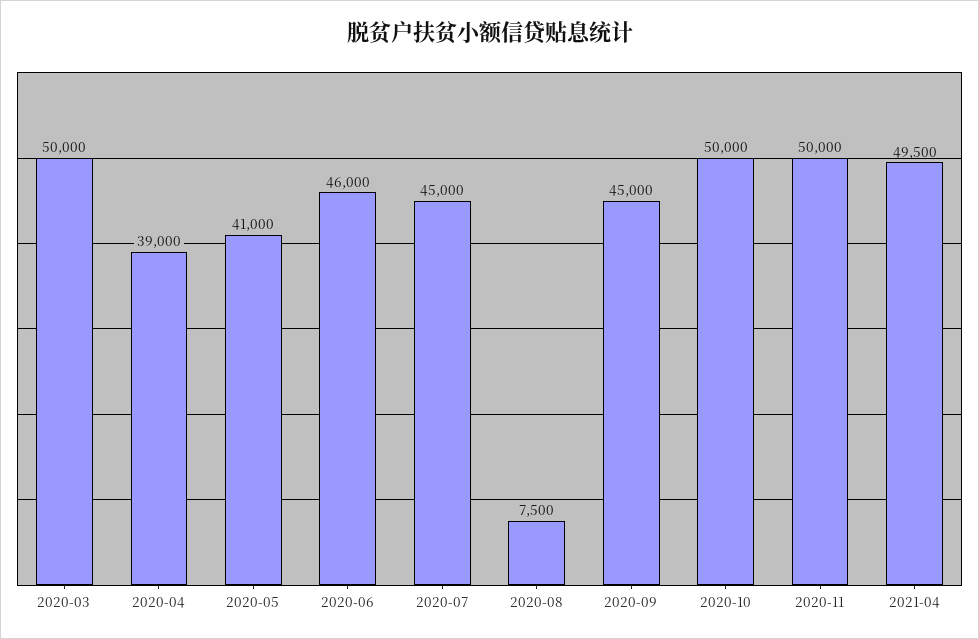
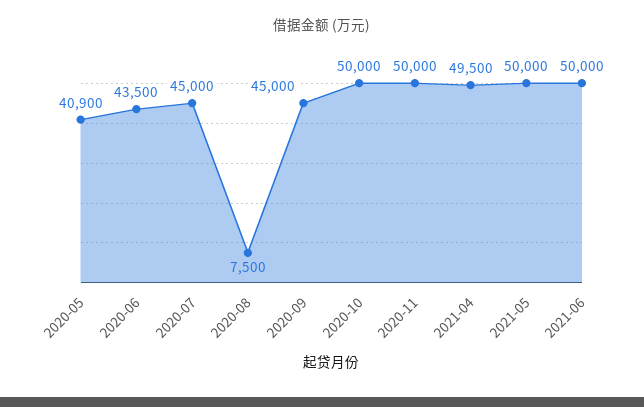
2020-03: 50000 -> none
2020-04: 39000 -> none
2020-05: 41000 -> 40900
2020-06: 46000 -> 43500
2021-05: none -> 50000
2021-06: none -> 50000

